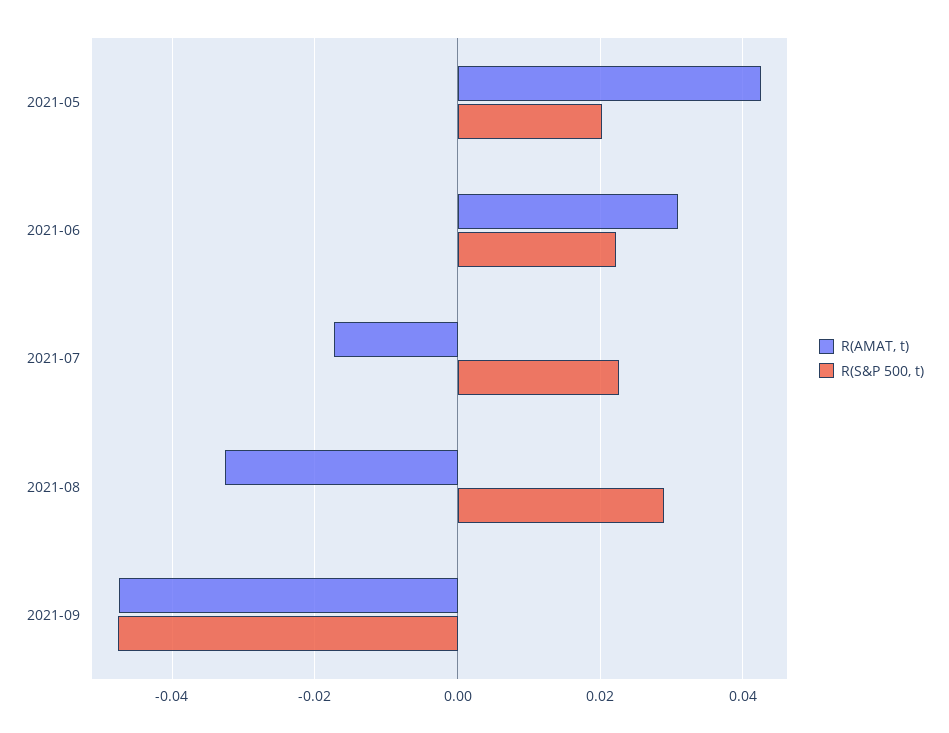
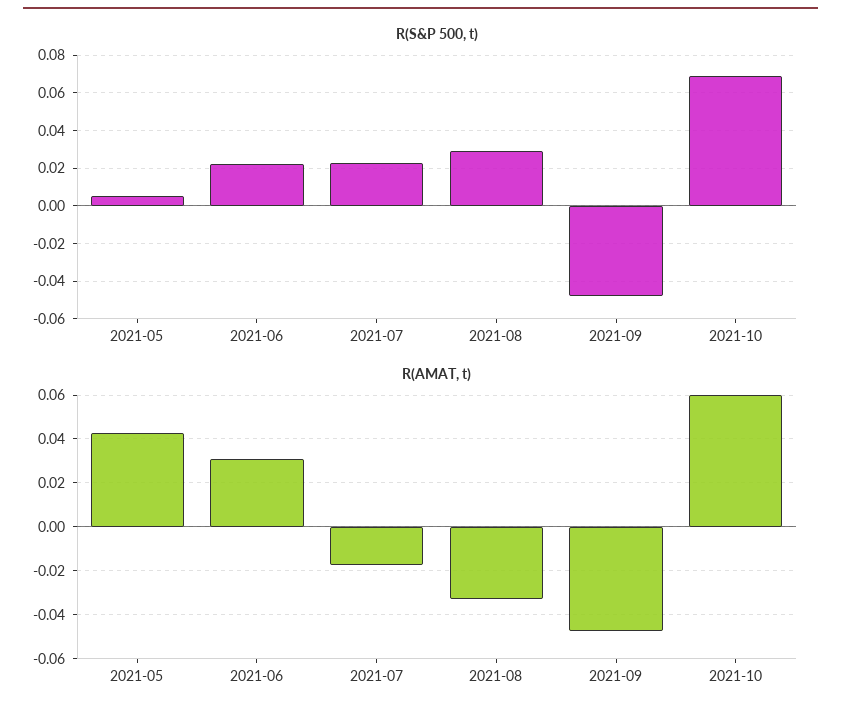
R(S&P 500, t), 2021-05: 0.02 -> 0.005
R(S&P 500, t), 2021-10: none -> 0.07
R(AMAT, t), 2021-10: none -> 0.06

